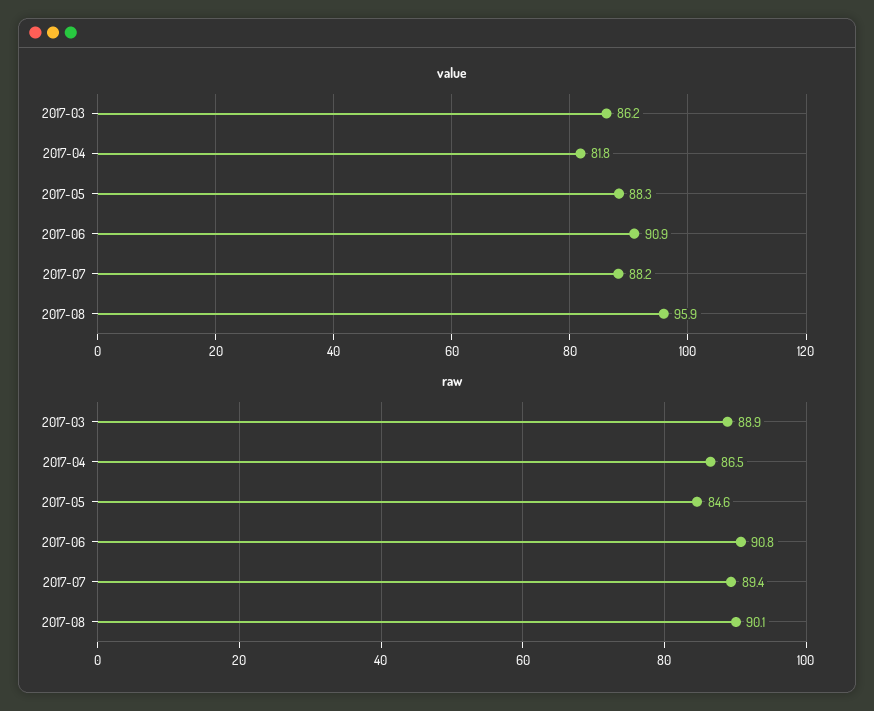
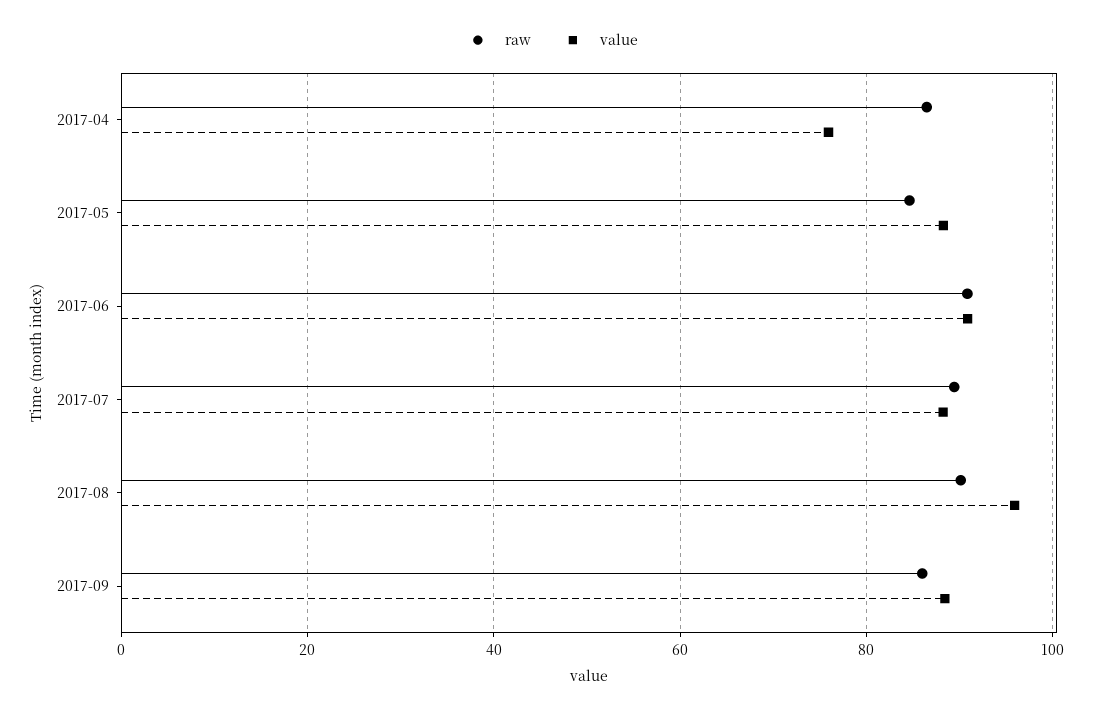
value, 2017-03: 86.2 -> none
value, 2017-04: 81.8 -> 76
raw, 2017-03: 88.9 -> none
raw, 2017-09: none -> 86
value, 2017-09: none -> 88

